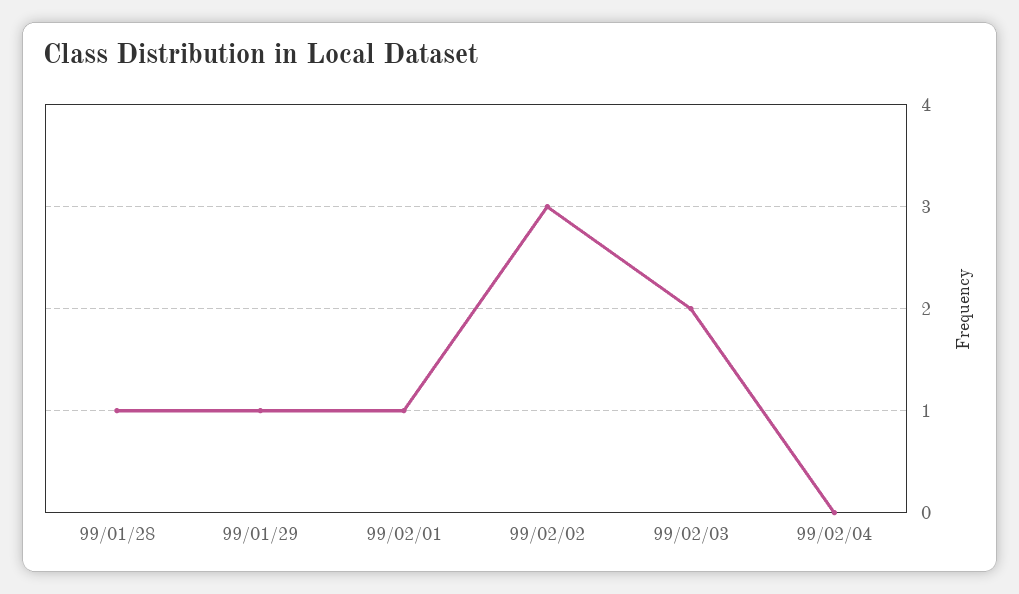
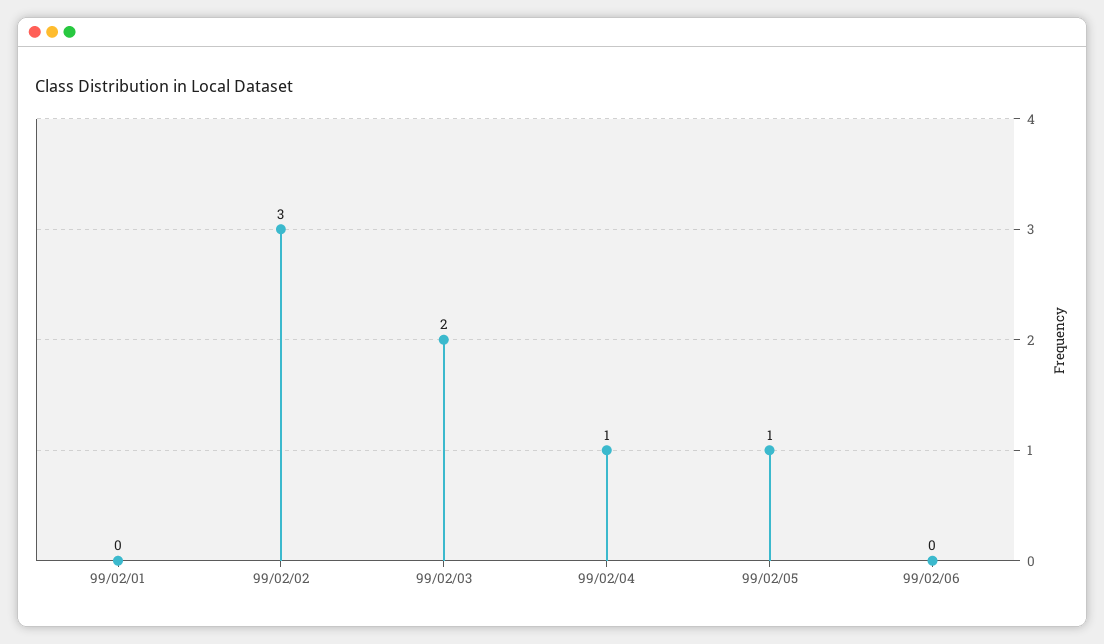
99/01/28: 1 -> none
99/01/29: 1 -> none
99/02/01: 1 -> 0
99/02/04: 0 -> 1
99/02/05: none -> 1
99/02/06: none -> 0

